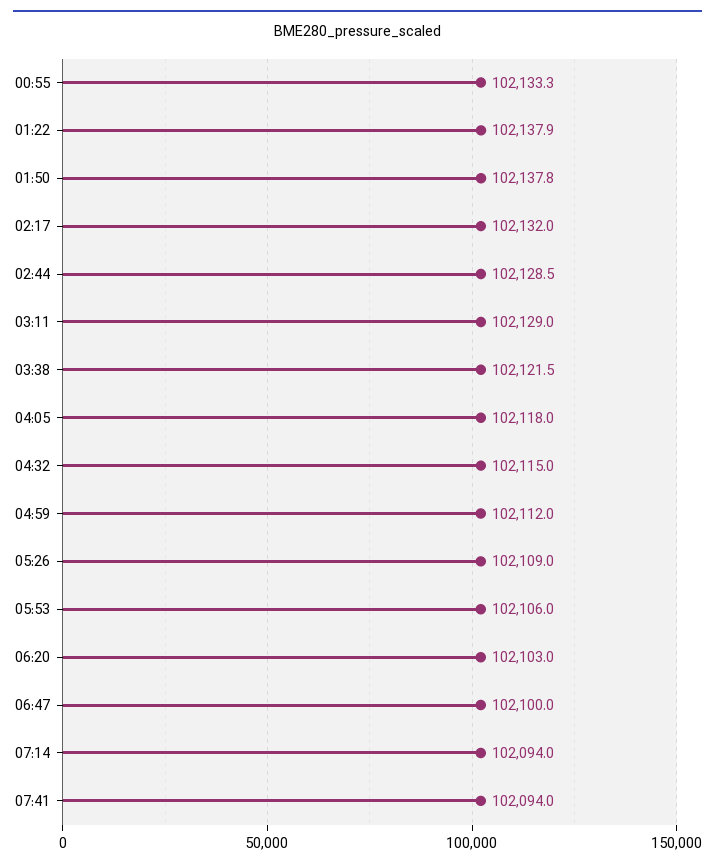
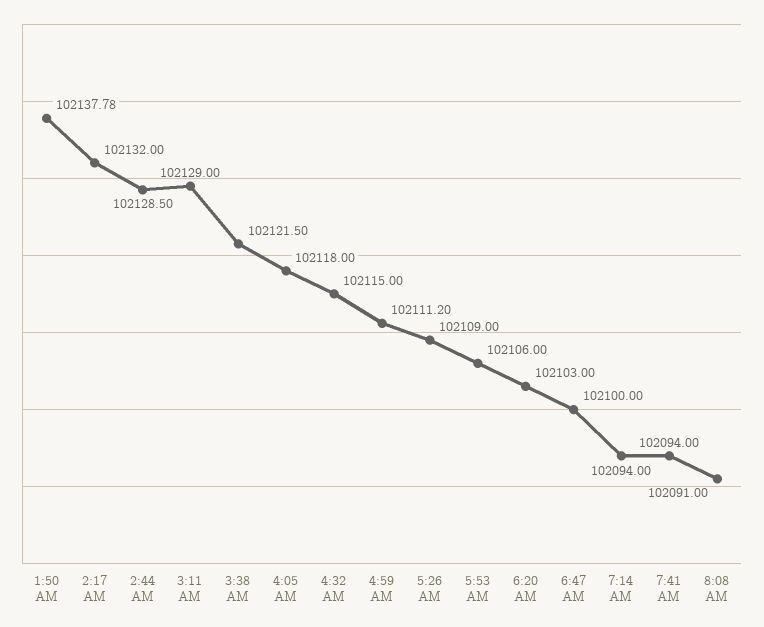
00:55: 102133.3 -> none
01:22: 102137.9 -> none
04:59: 102112 -> 102111.2
8:08 AM: none -> 102091

